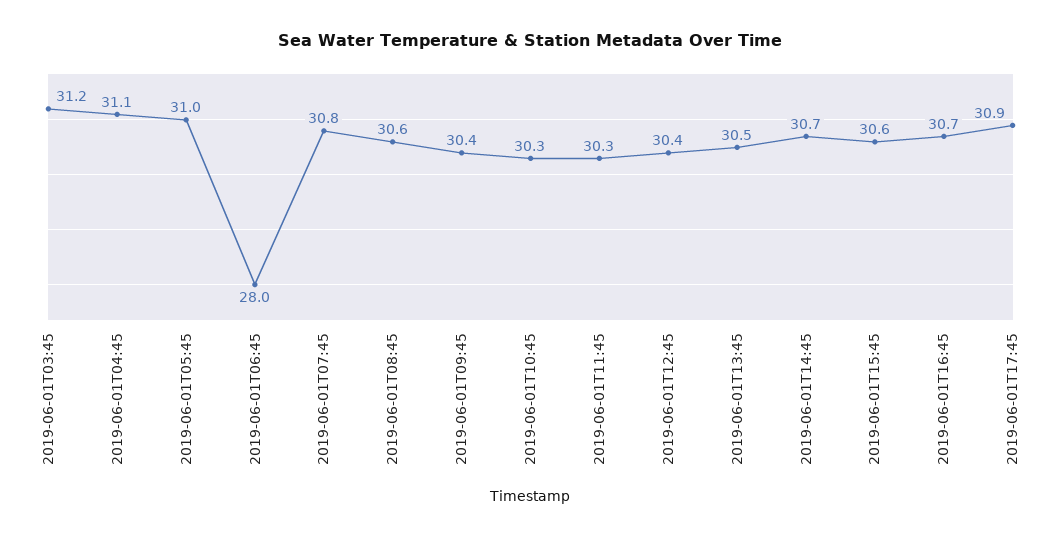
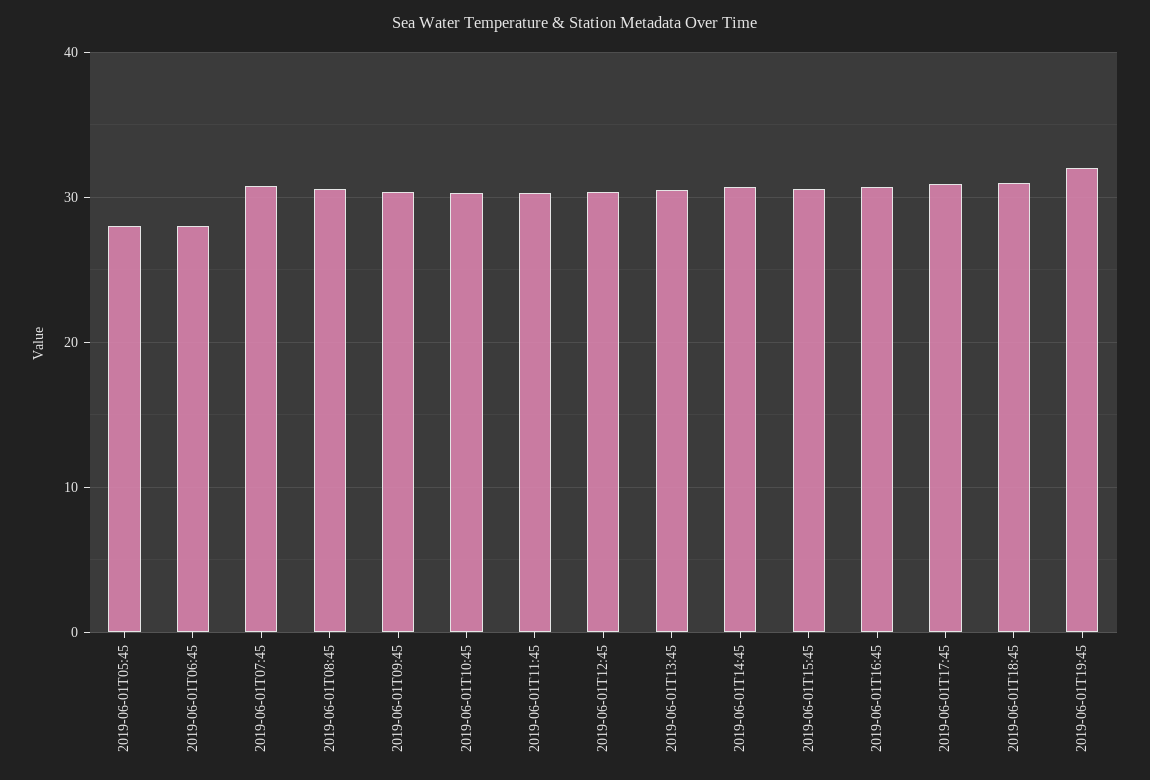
2019-06-01T03:45: 31.2 -> none
2019-06-01T04:45: 31.1 -> none
2019-06-01T05:45: 31 -> 28
2019-06-01T18:45: none -> 31
2019-06-01T19:45: none -> 32

